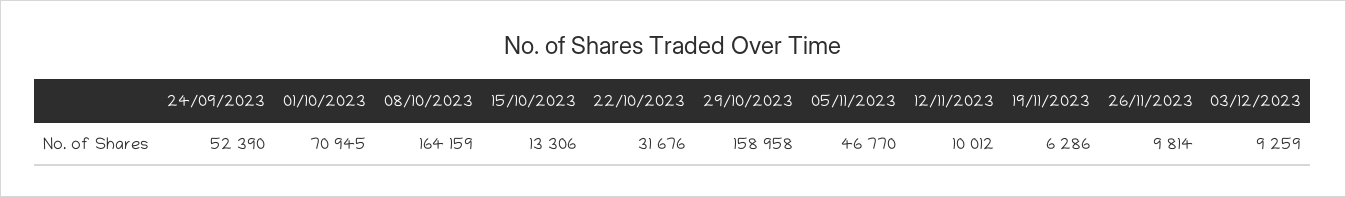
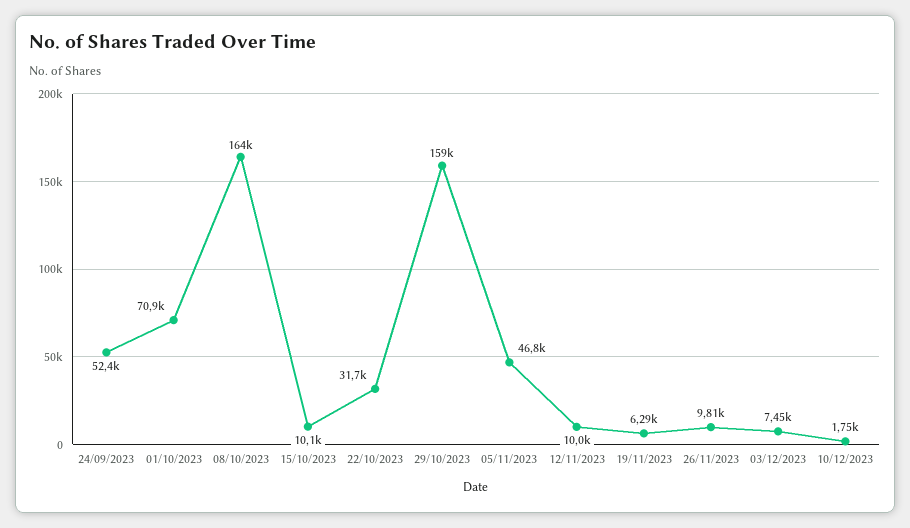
15/10/2023: 13306 -> 10100
03/12/2023: 9259 -> 7450
10/12/2023: none -> 1750

